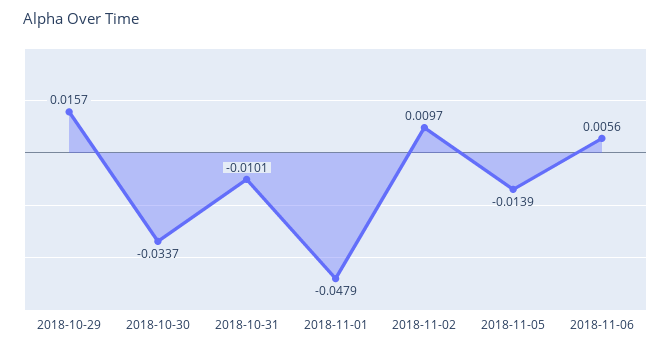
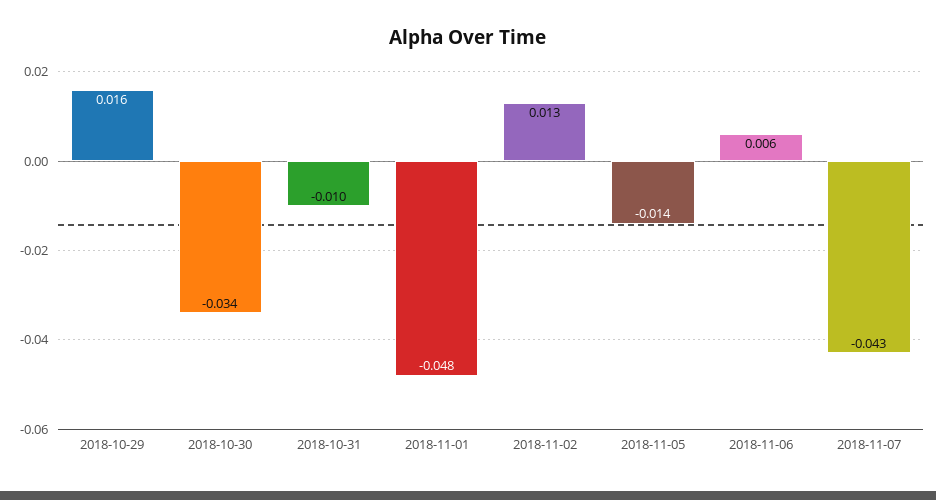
2018-11-02: 0.0097 -> 0.013
2018-11-07: none -> -0.043

